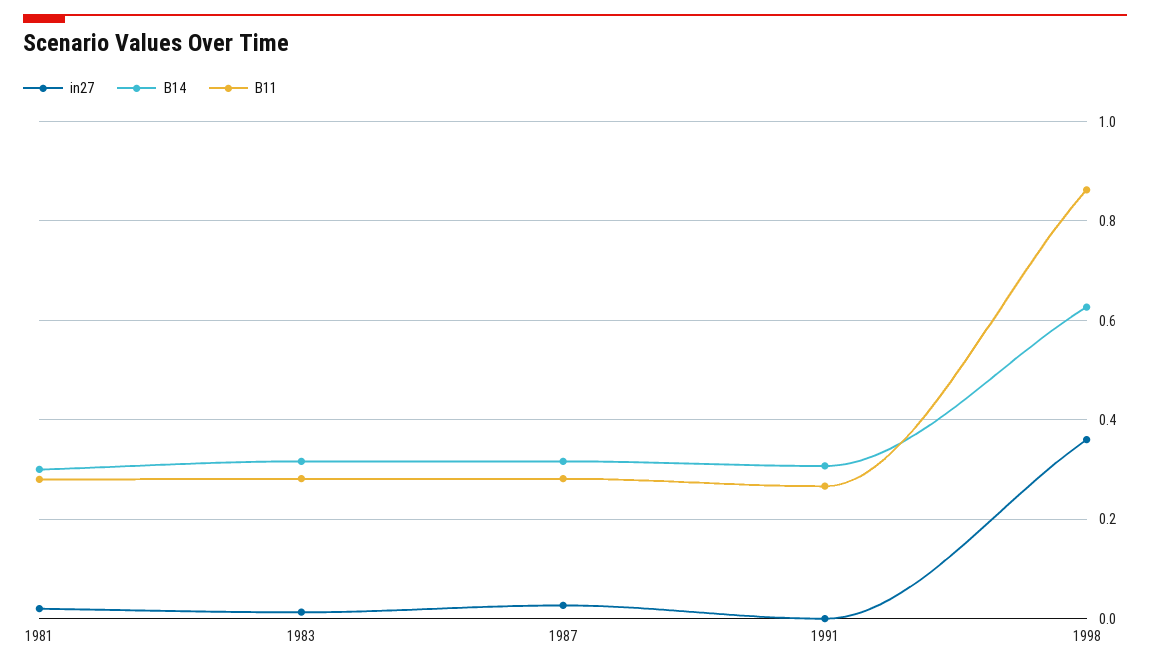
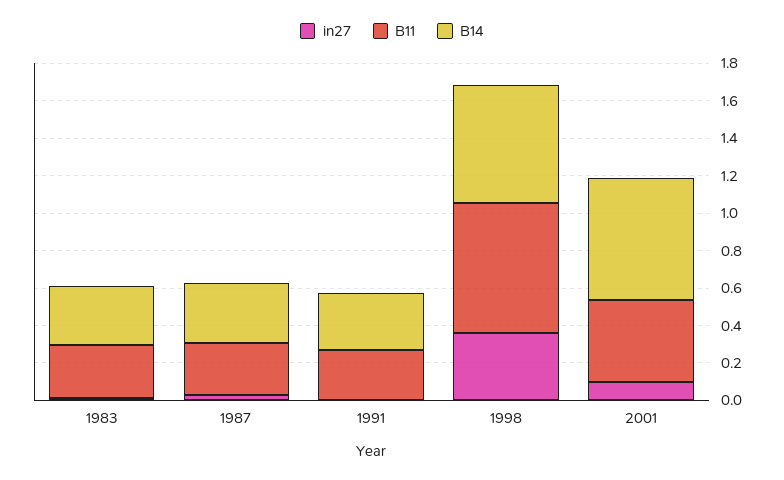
in27, 1981: 0.02 -> none
B14, 1981: 0.3 -> none
B11, 1981: 0.28 -> none
B11, 1998: 0.86 -> 0.7
in27, 2001: none -> 0.1
B11, 2001: none -> 0.45
B14, 2001: none -> 0.65

